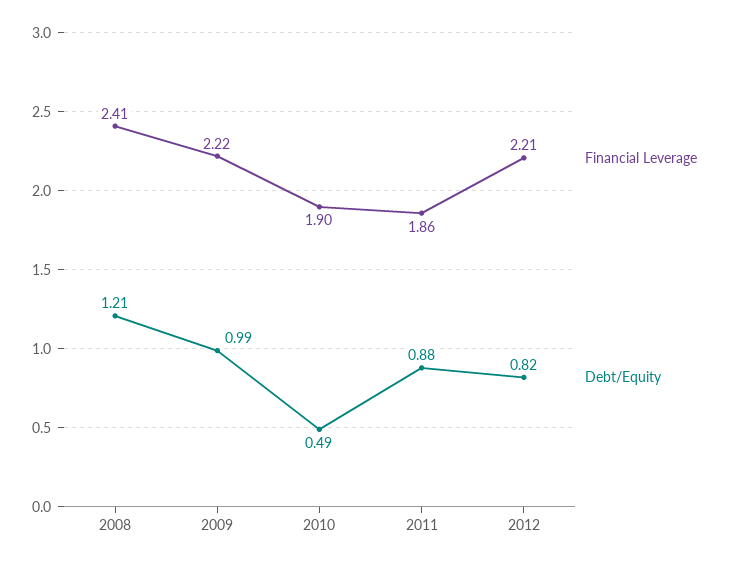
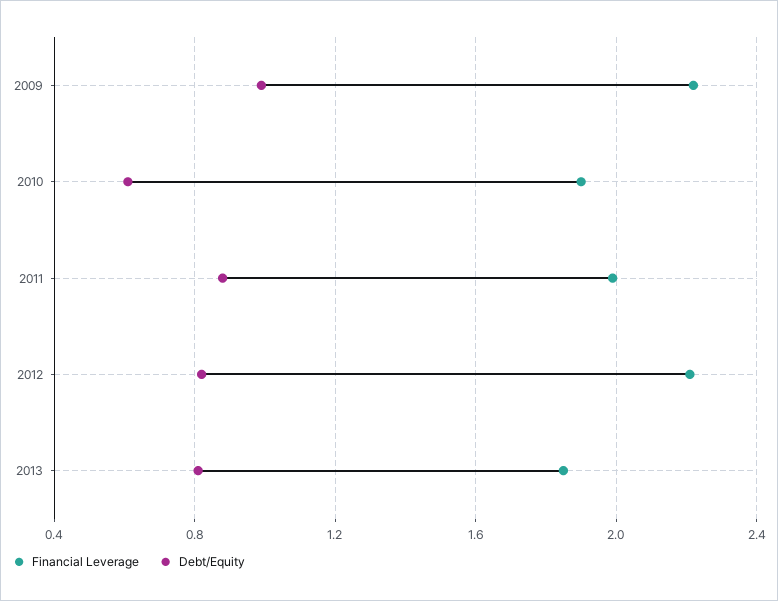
Financial Leverage, 2008: 2.41 -> none
Debt/Equity, 2008: 1.21 -> none
Debt/Equity, 2010: 0.49 -> 0.6
Financial Leverage, 2011: 1.86 -> 2
Financial Leverage, 2013: none -> 1.85
Debt/Equity, 2013: none -> 0.8

